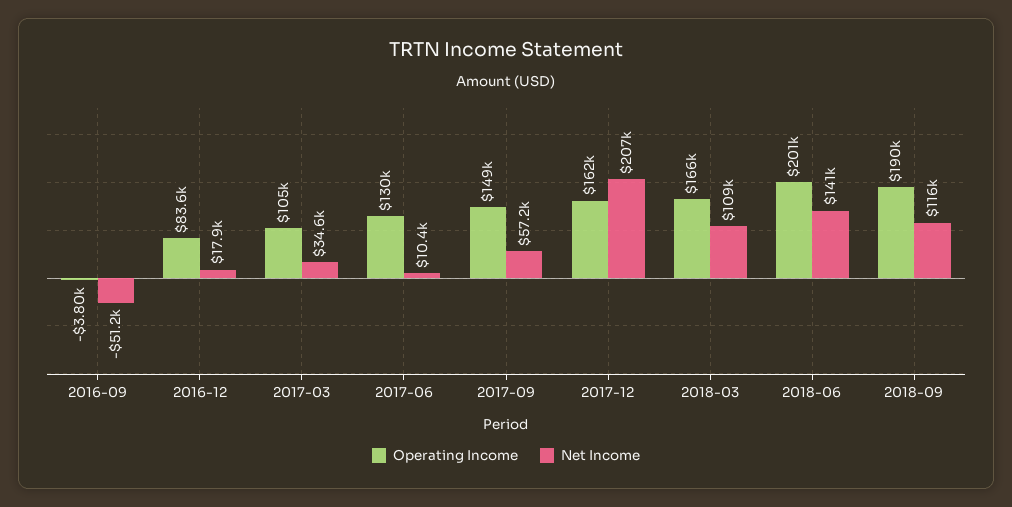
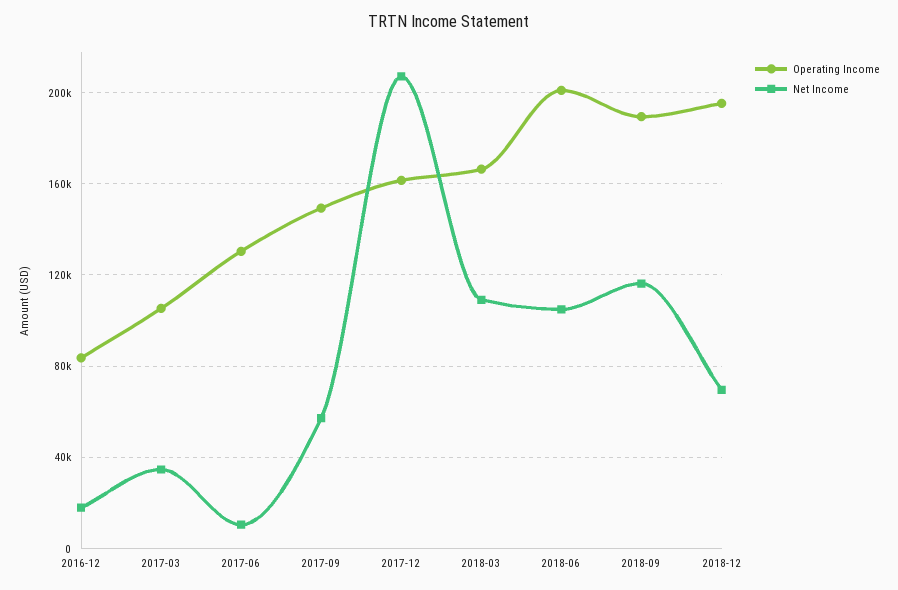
Operating Income, 2016-09: -3800 -> none
Net Income, 2016-09: -51200 -> none
Net Income, 2018-06: 141000 -> 105000
Operating Income, 2018-12: none -> 195000
Net Income, 2018-12: none -> 70000

